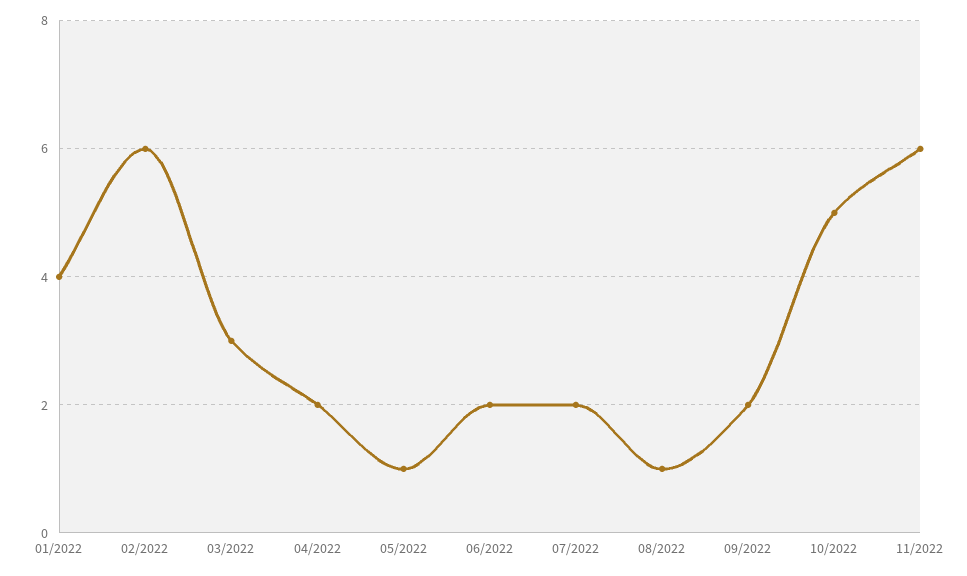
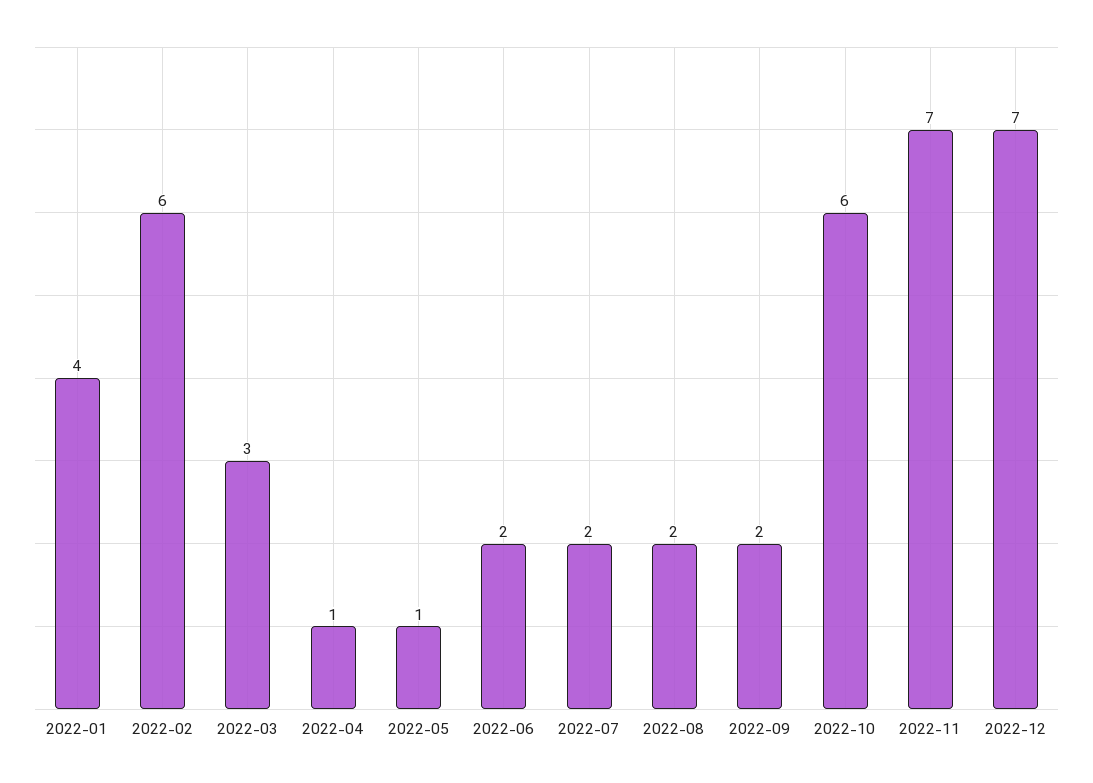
04/2022: 2 -> 1
08/2022: 1 -> 2
10/2022: 5 -> 6
11/2022: 6 -> 7
2022-12: none -> 7

